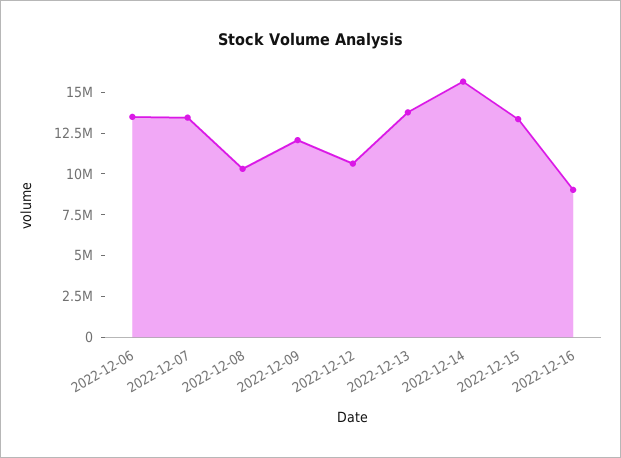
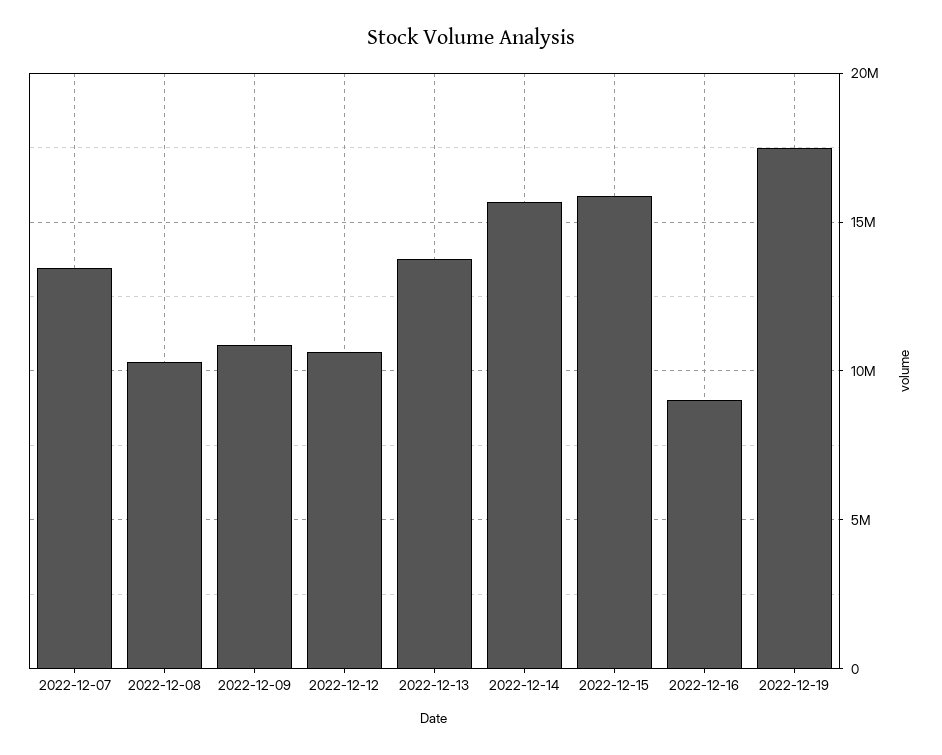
2022-12-06: 13500000 -> none
2022-12-09: 12000000 -> 11000000
2022-12-15: 13500000 -> 16000000
2022-12-19: none -> 17500000

